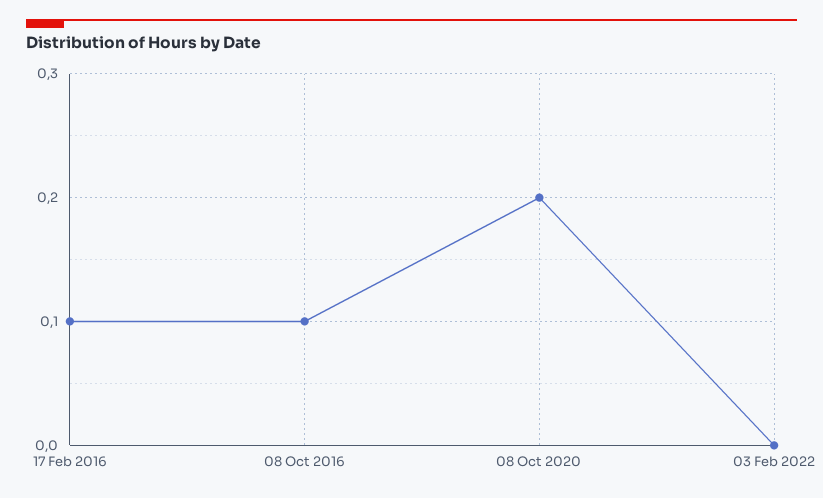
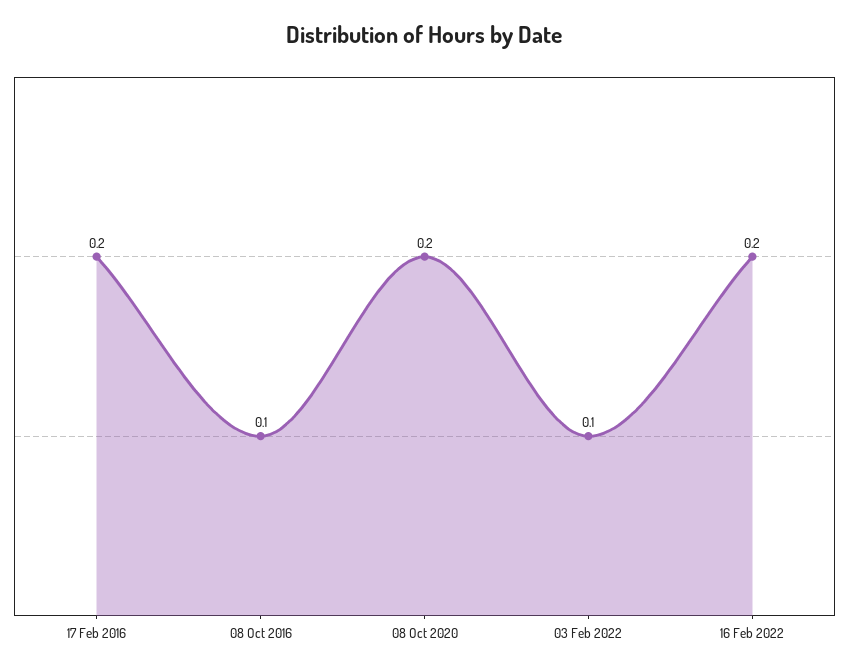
17 Feb 2016: 0.1 -> 0.2
03 Feb 2022: 0 -> 0.1
16 Feb 2022: none -> 0.2

